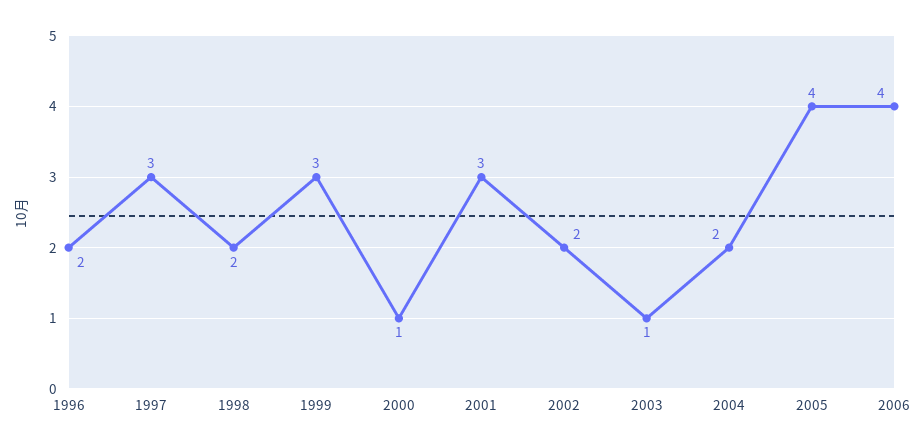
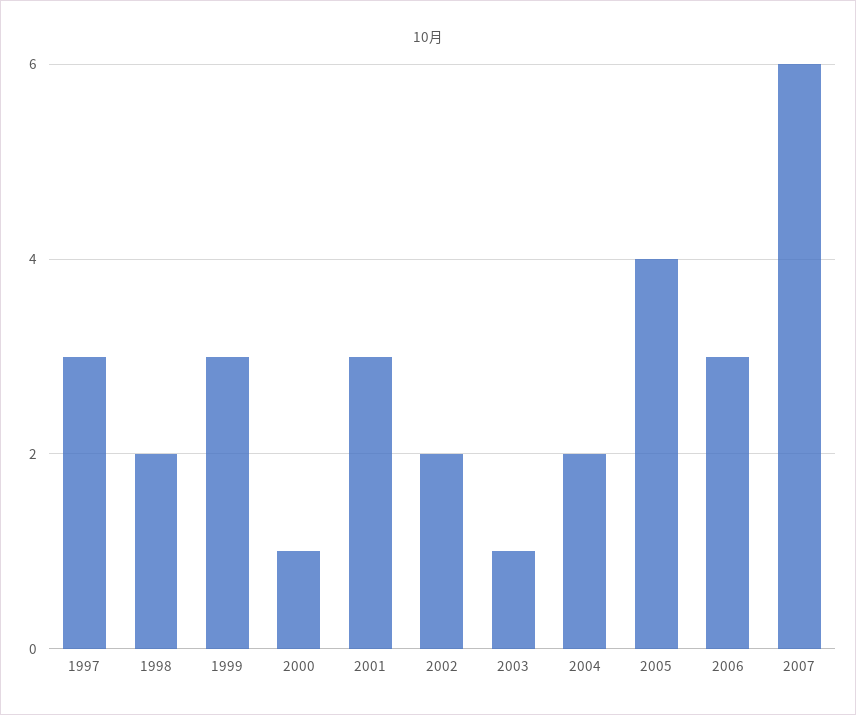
1996: 2 -> none
2006: 4 -> 3
2007: none -> 6

